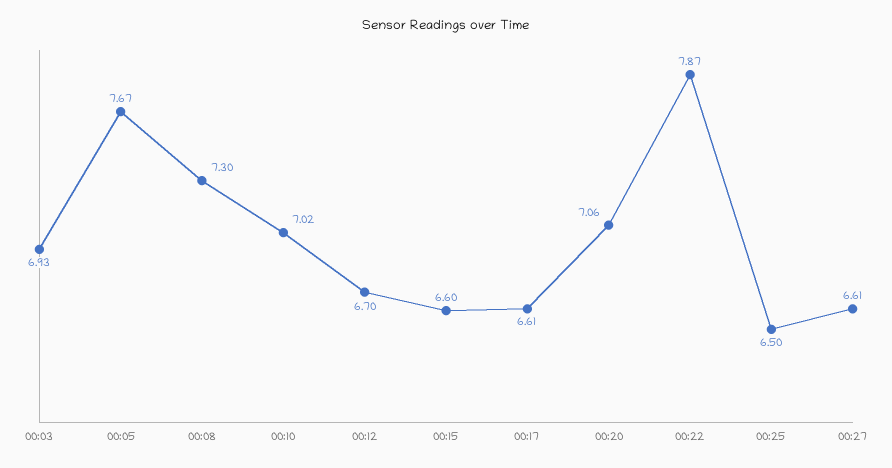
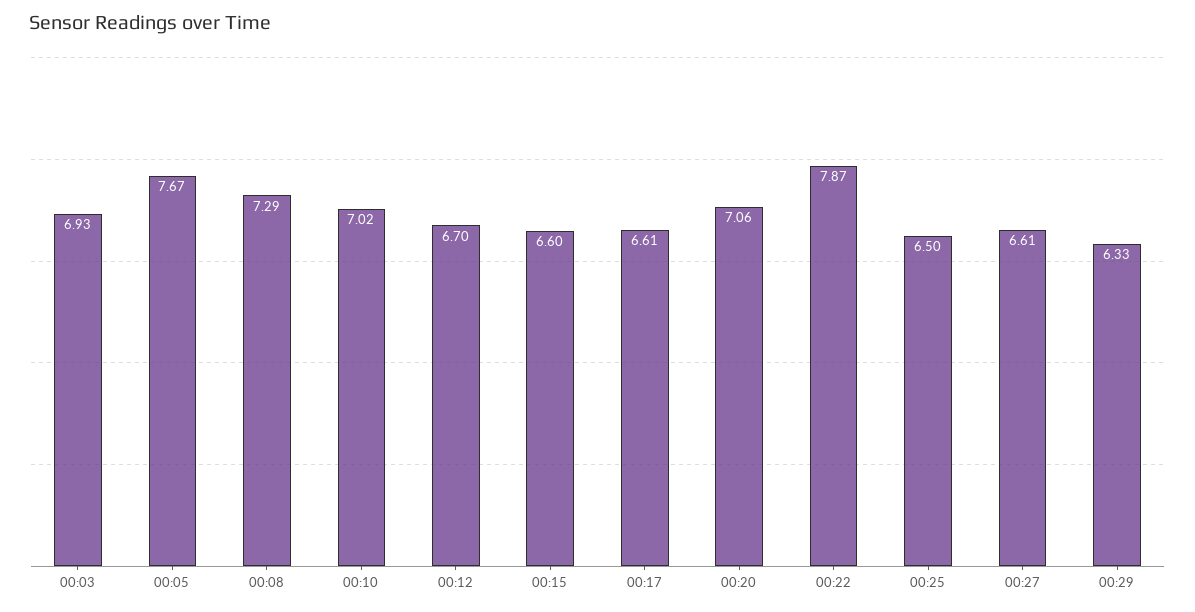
00:08: 7.3 -> 7.29
00:29: none -> 6.33

